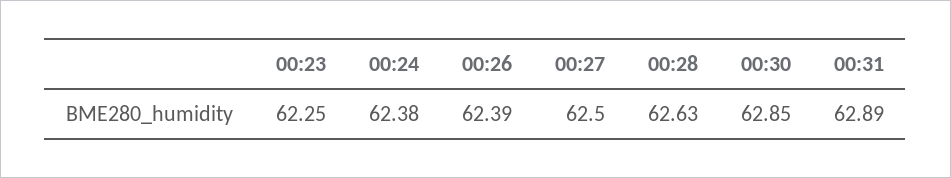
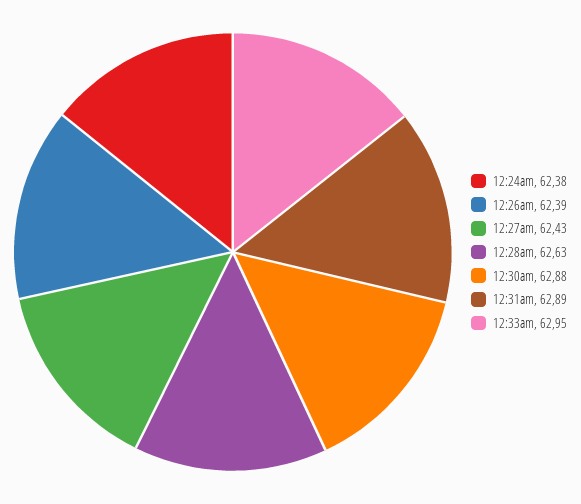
00:23: 62.25 -> none
00:27: 62.5 -> 62.43
00:30: 62.85 -> 62.88
12:33am: none -> 62.95

